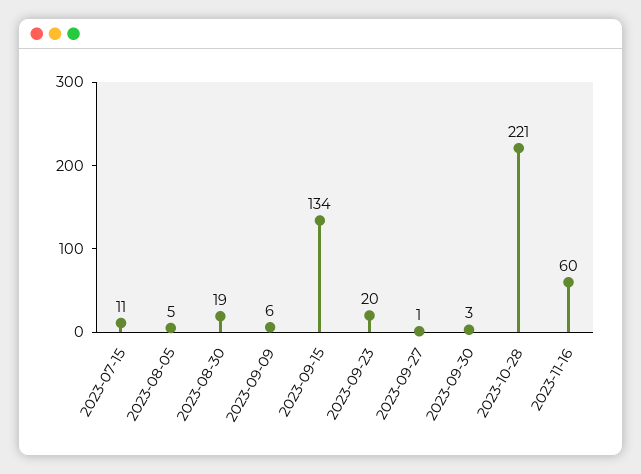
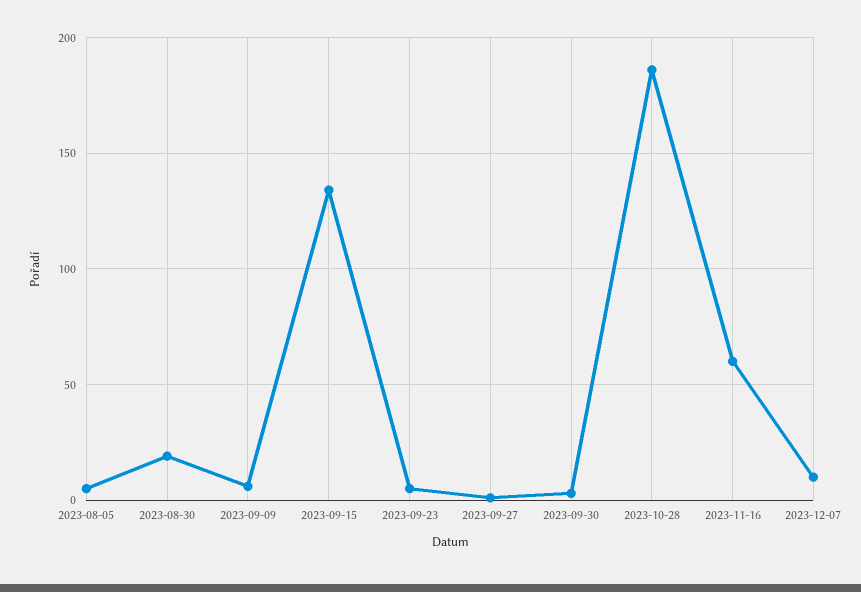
2023-07-15: 11 -> none
2023-09-23: 20 -> 5
2023-10-28: 221 -> 185
2023-12-07: none -> 10

